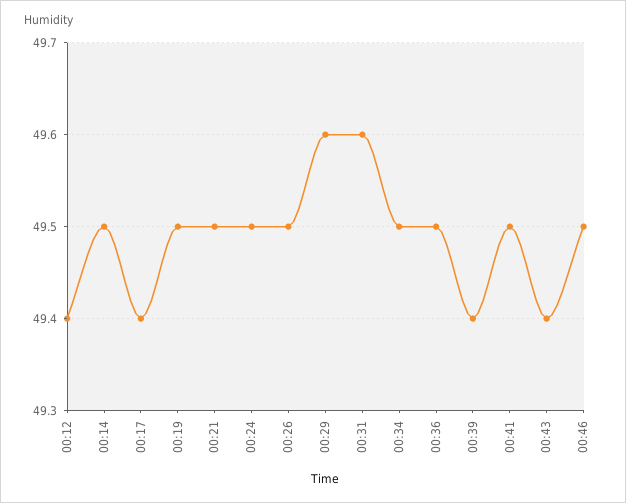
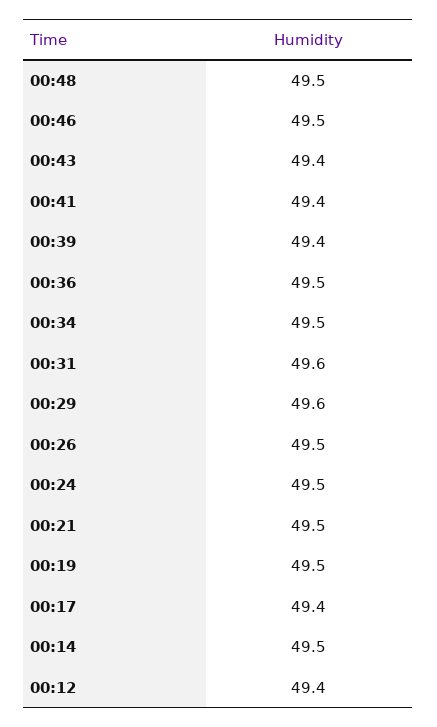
00:41: 49.5 -> 49.4
00:48: none -> 49.5

